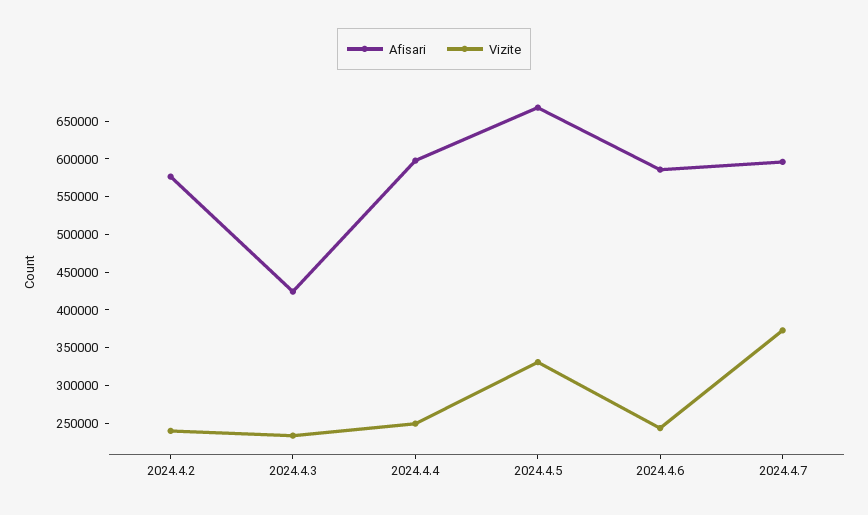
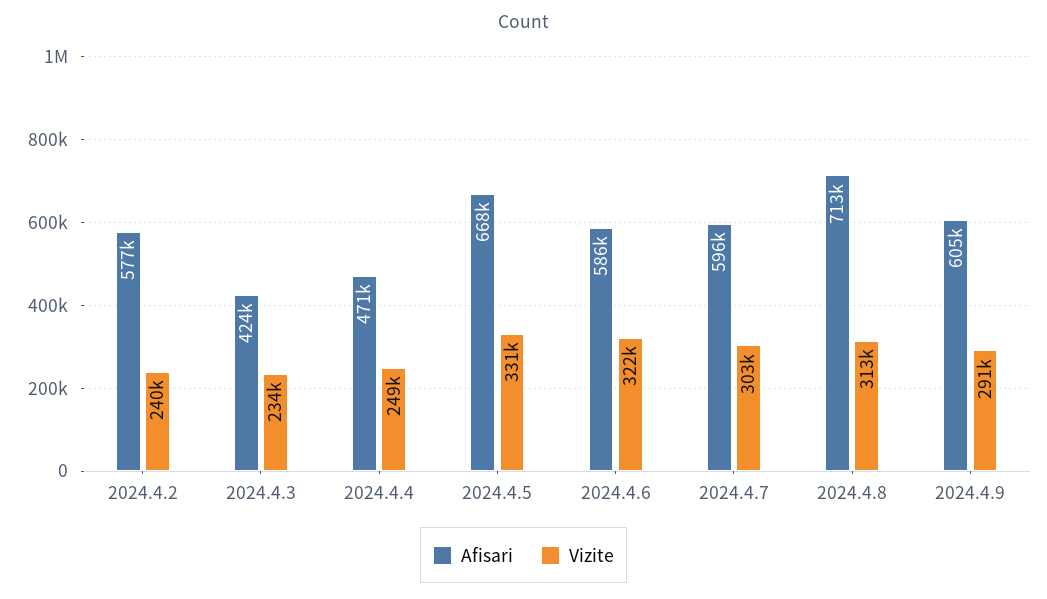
Afisari, 2024.4.4: 600000 -> 471000
Vizite, 2024.4.6: 250000 -> 322000
Vizite, 2024.4.7: 375000 -> 303000
Afisari, 2024.4.8: none -> 713000
Vizite, 2024.4.8: none -> 313000
Afisari, 2024.4.9: none -> 605000
Vizite, 2024.4.9: none -> 291000

